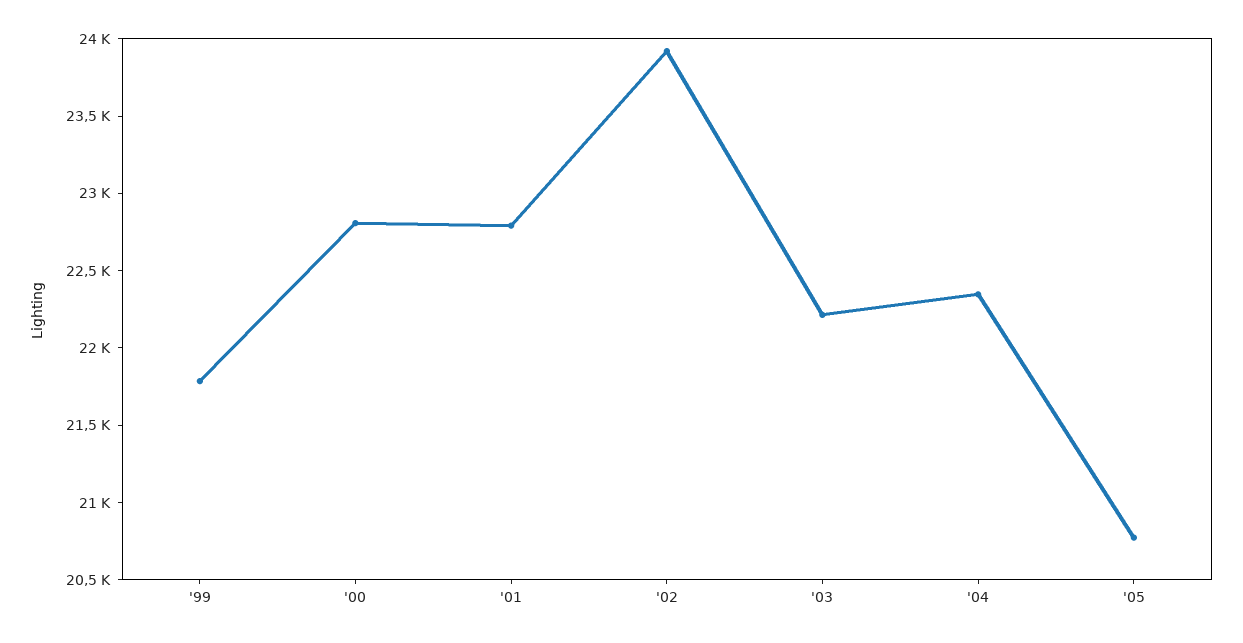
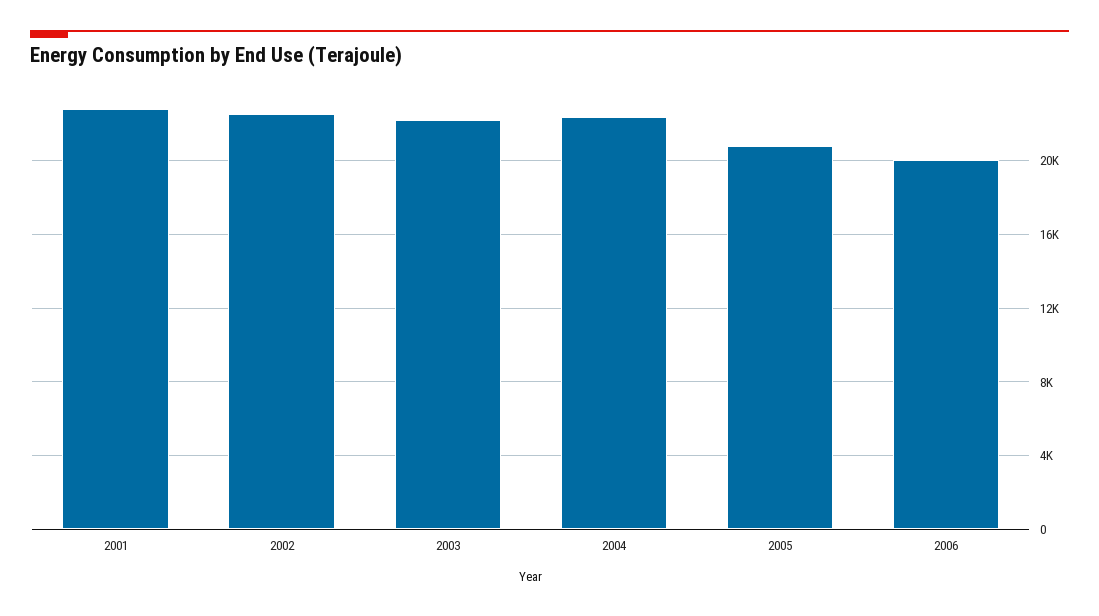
'99: 21800 -> none
'00: 22800 -> none
'02: 23900 -> 22500
2006: none -> 20000

